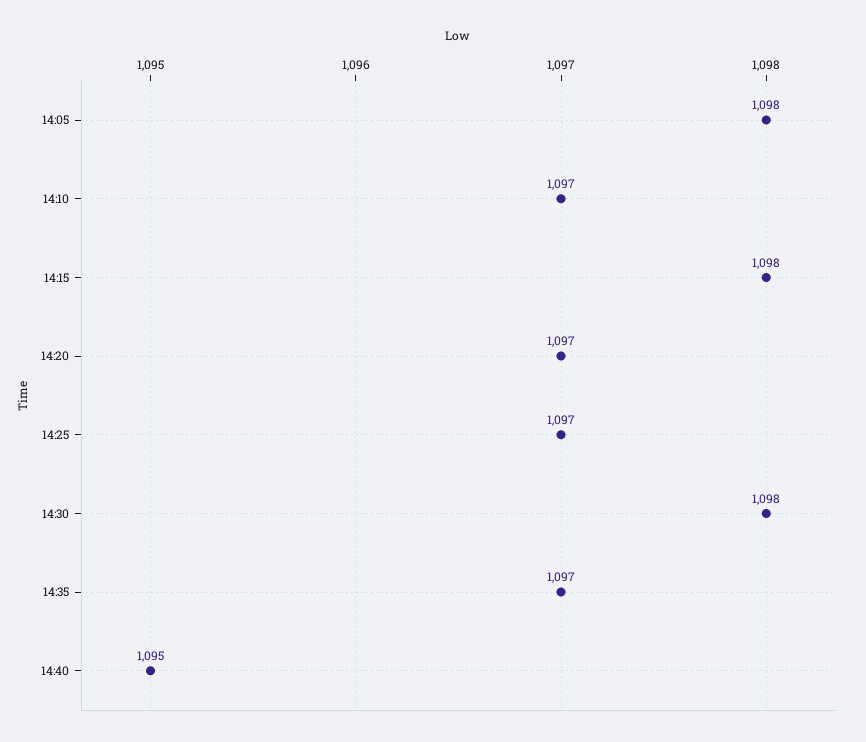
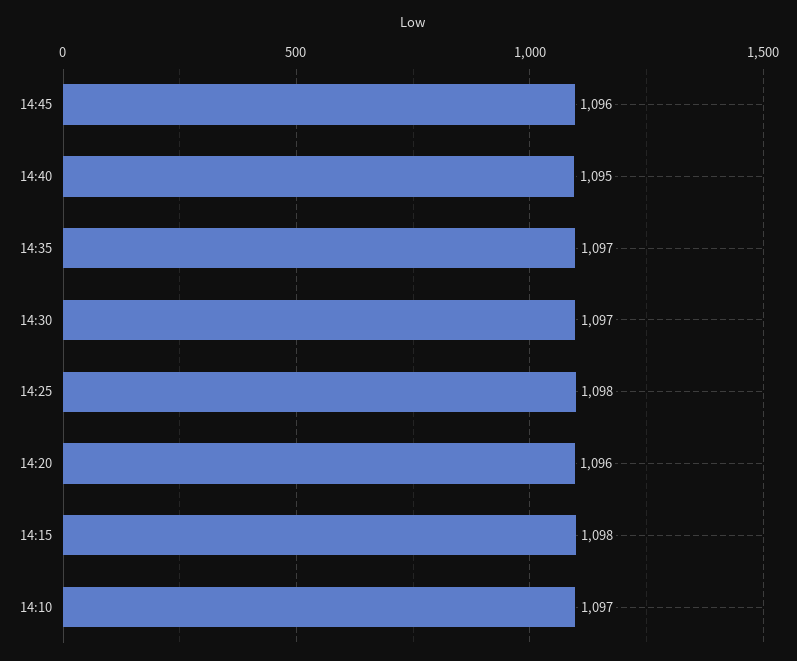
14:05: 1098 -> none
14:20: 1097 -> 1096
14:25: 1097 -> 1098
14:30: 1098 -> 1097
14:45: none -> 1096

